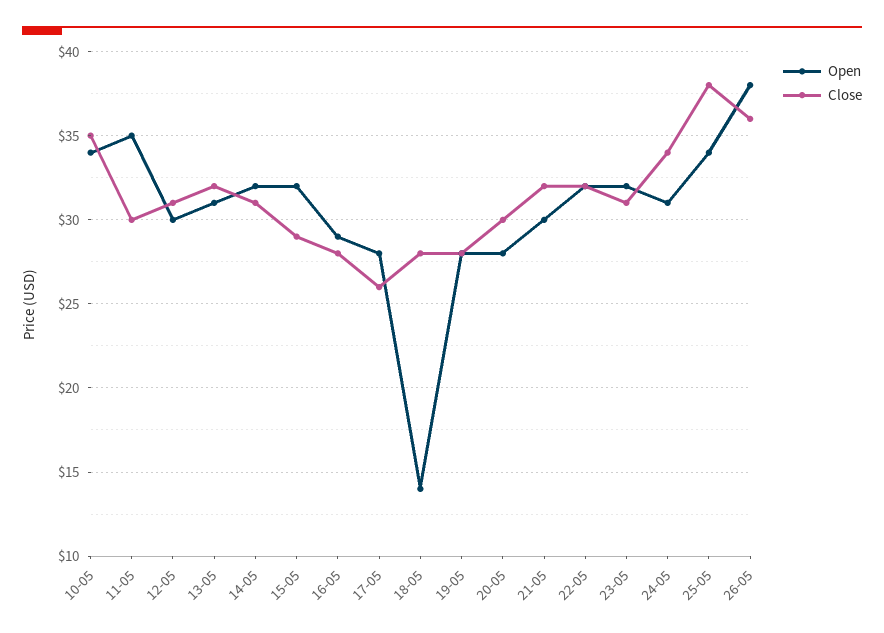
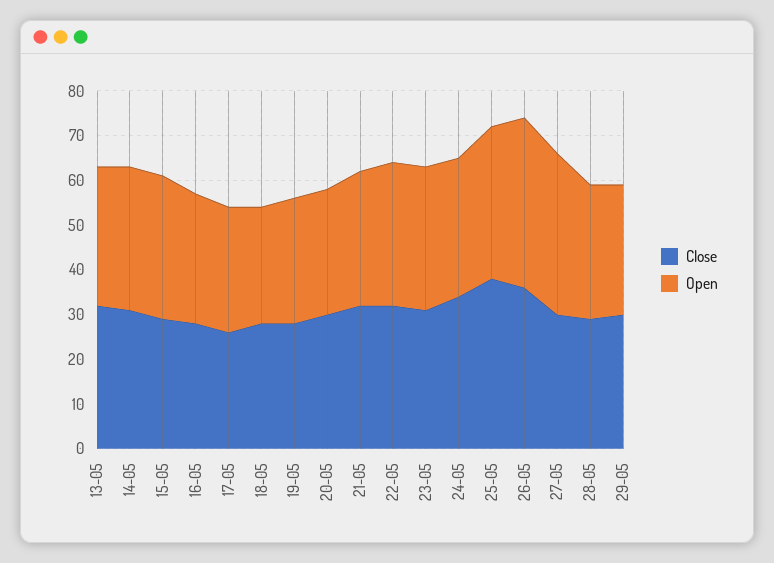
Open, 10-05: 34 -> none
Close, 10-05: 35 -> none
Open, 11-05: 35 -> none
Close, 11-05: 30 -> none
Open, 12-05: 30 -> none
Close, 12-05: 31 -> none
Open, 18-05: 14 -> 25
Close, 27-05: none -> 30
Open, 27-05: none -> 35
Close, 28-05: none -> 30
Open, 28-05: none -> 30
Close, 29-05: none -> 30
Open, 29-05: none -> 30

